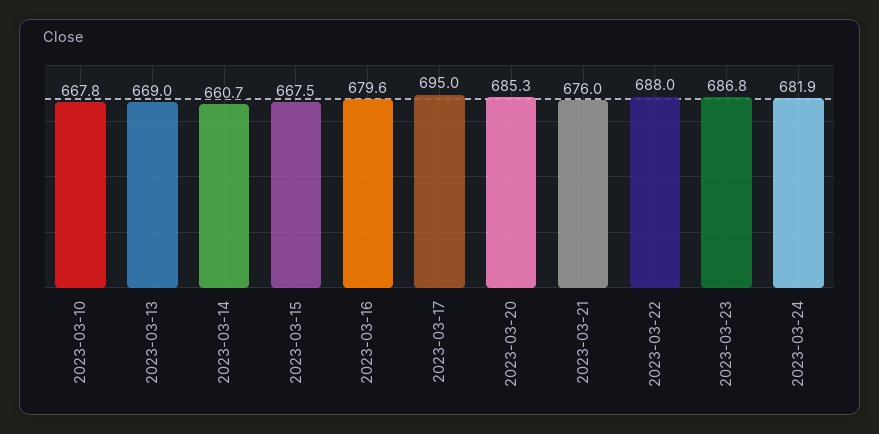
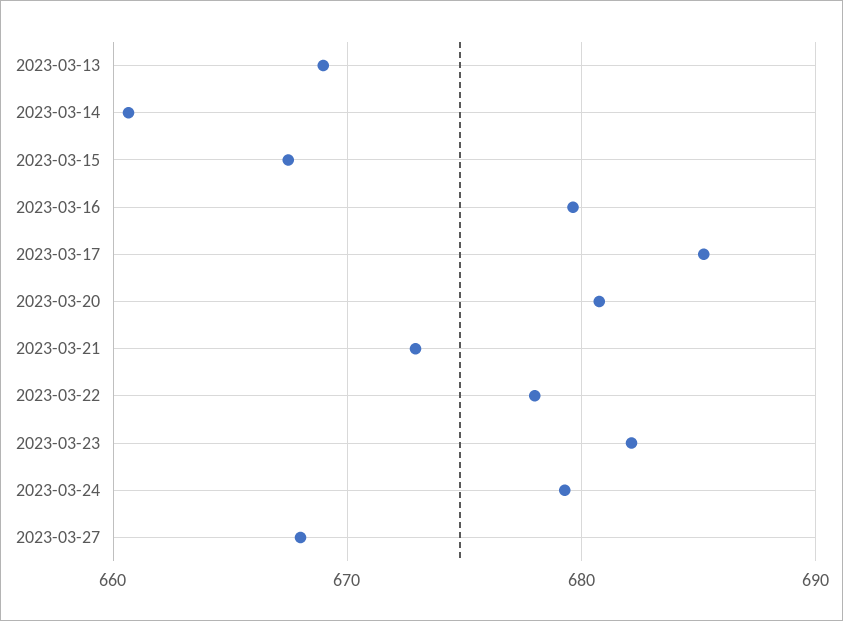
2023-03-10: 667.8 -> none
2023-03-17: 695 -> 685
2023-03-20: 685.3 -> 681
2023-03-21: 676 -> 673
2023-03-22: 688 -> 678
2023-03-23: 686.8 -> 682
2023-03-24: 681.9 -> 679
2023-03-27: none -> 668

